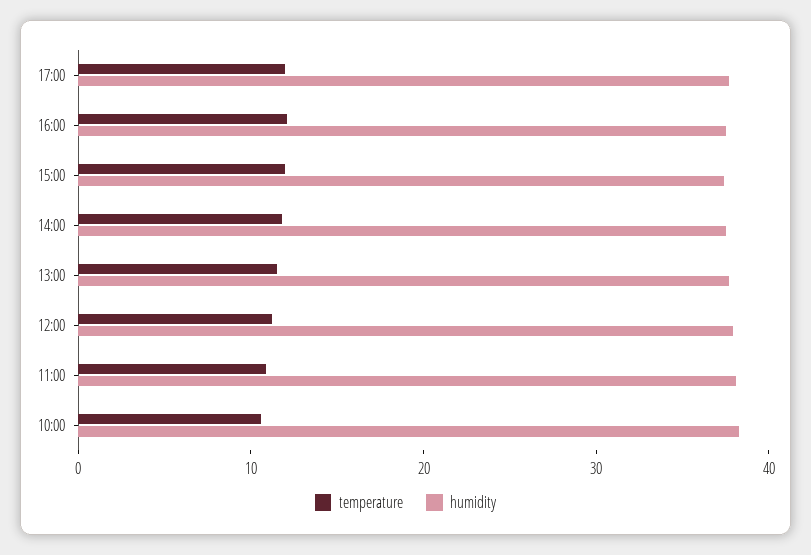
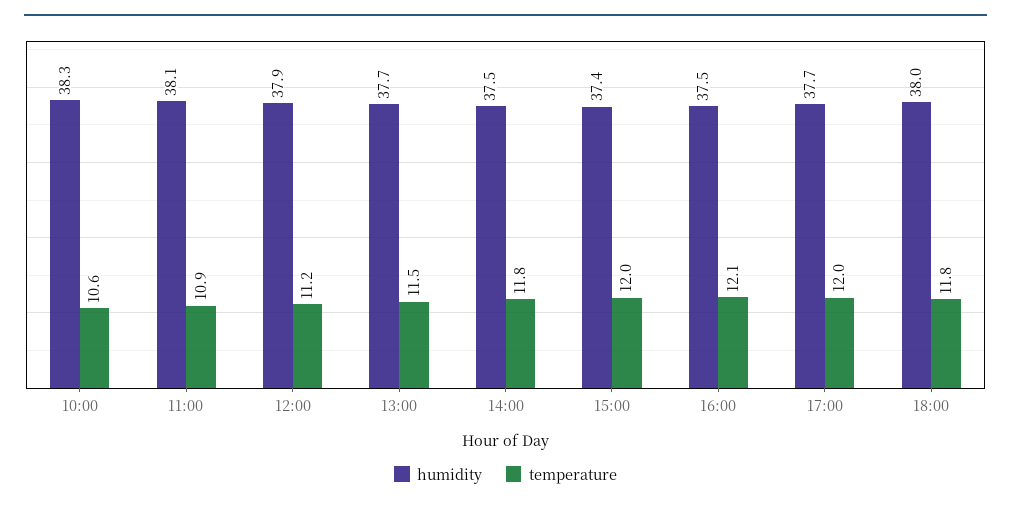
humidity, 18:00: none -> 38
temperature, 18:00: none -> 11.8

